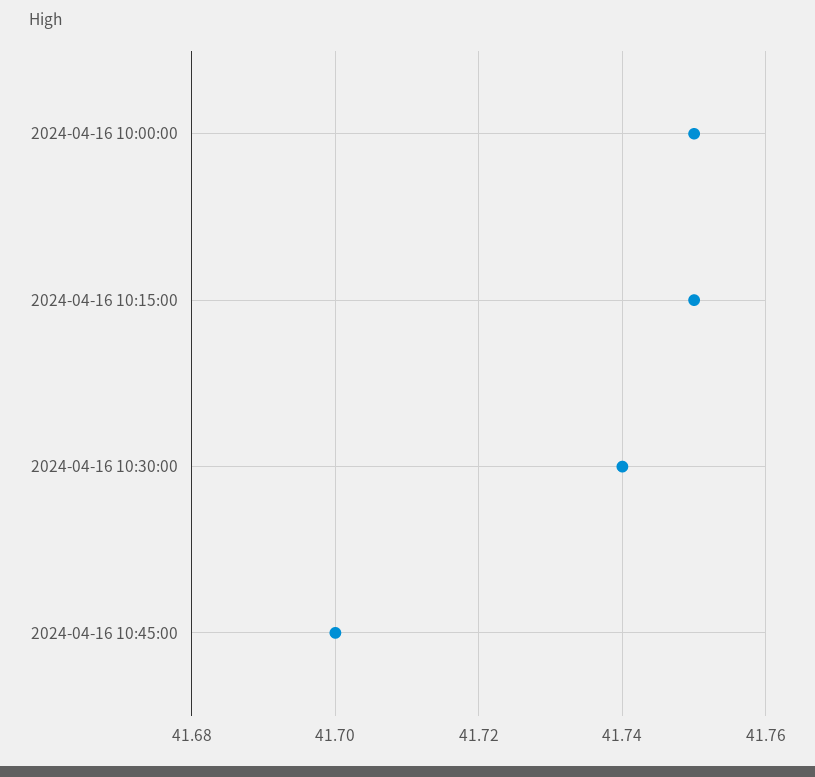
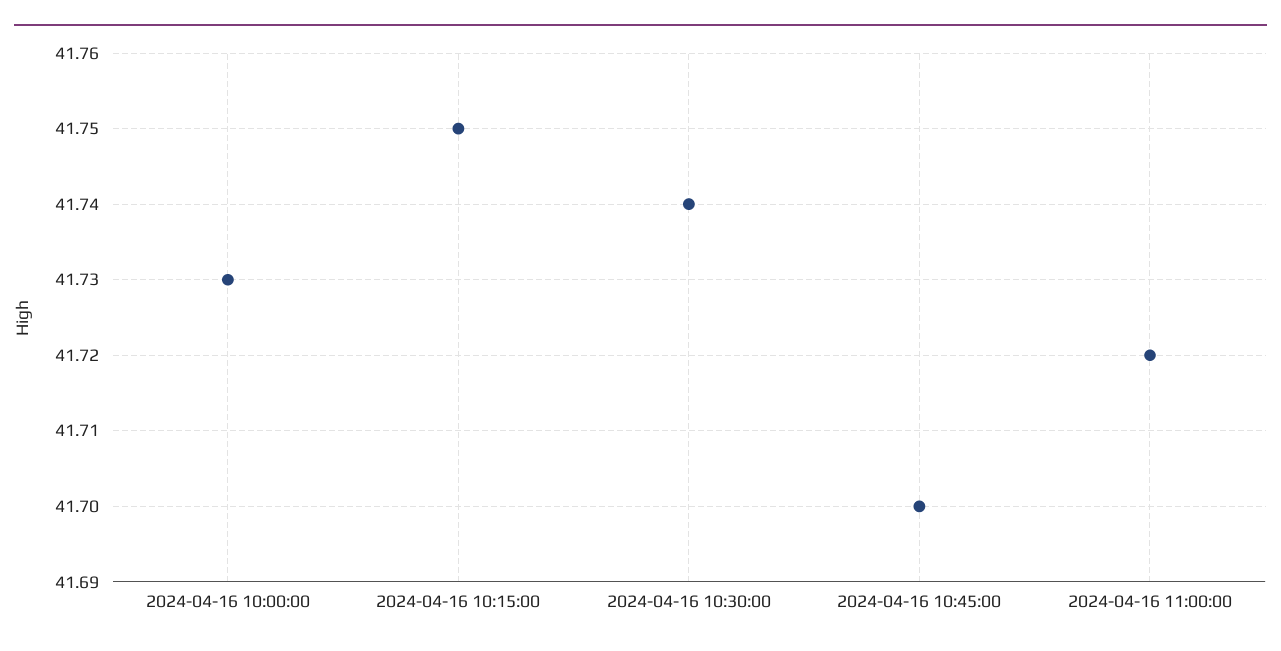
2024-04-16 10:00:00: 41.75 -> 41.73
2024-04-16 11:00:00: none -> 41.72

